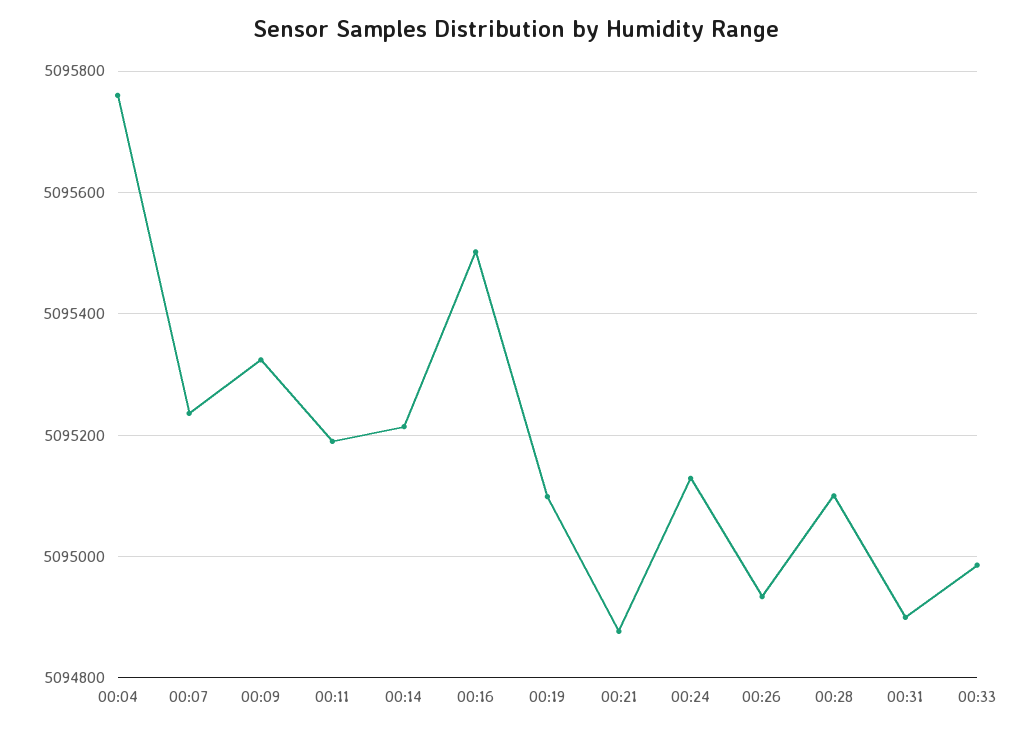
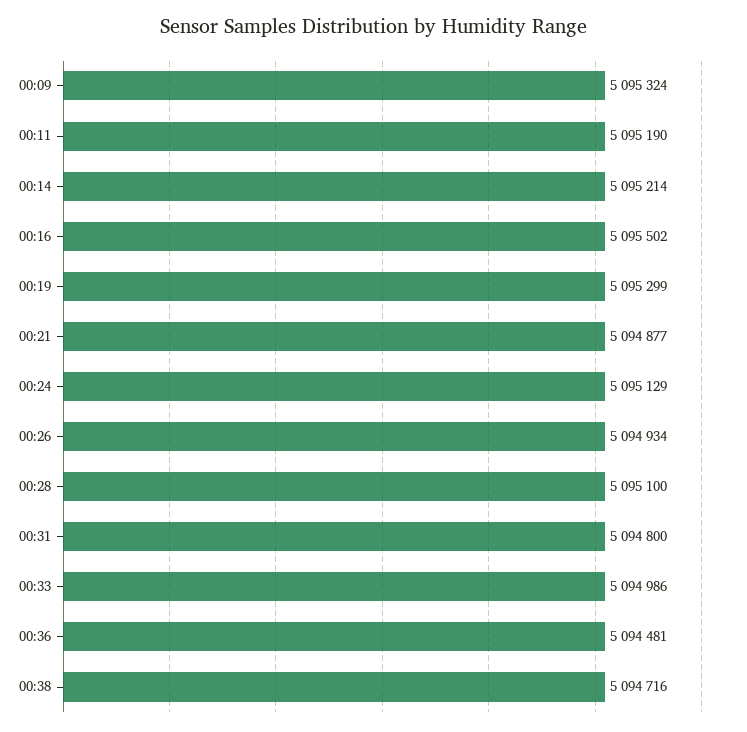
00:04: 5095760 -> none
00:07: 5095240 -> none
00:19: 5095100 -> 5095299
00:31: 5094900 -> 5094800
00:36: none -> 5094481
00:38: none -> 5094716

